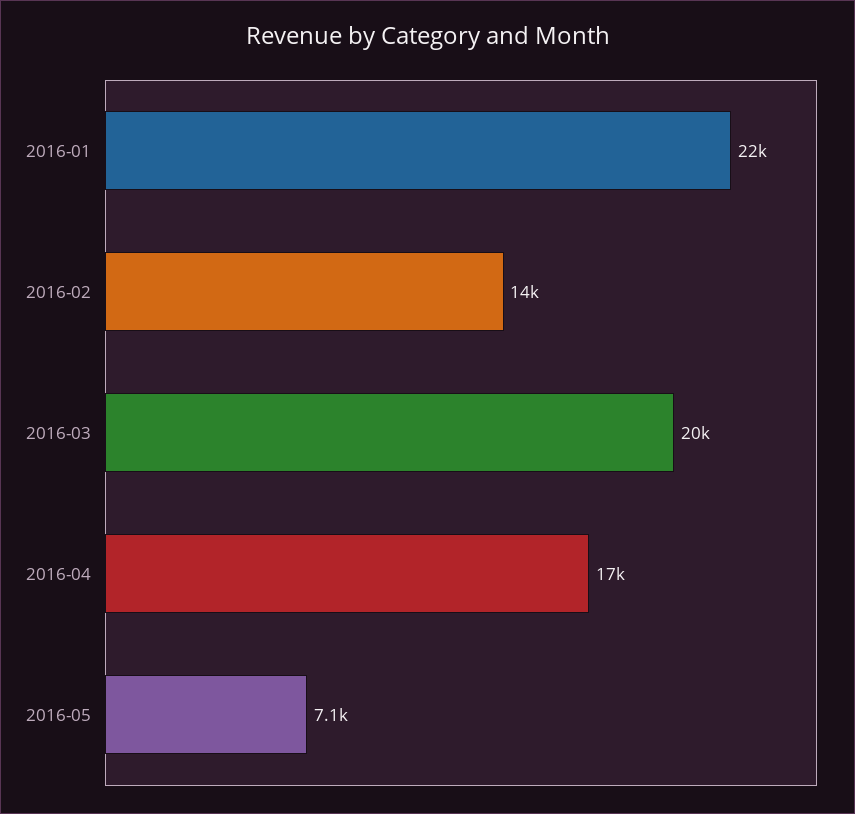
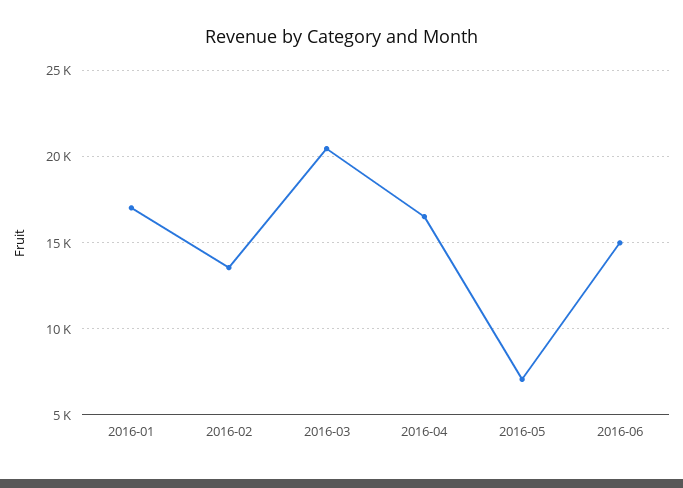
2016-01: 22000 -> 17000
2016-06: none -> 15000

